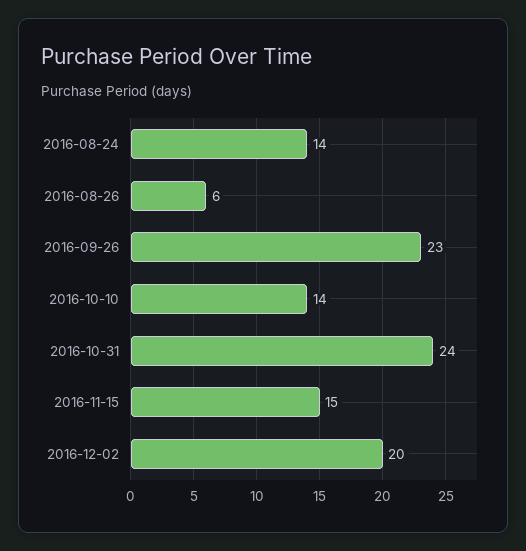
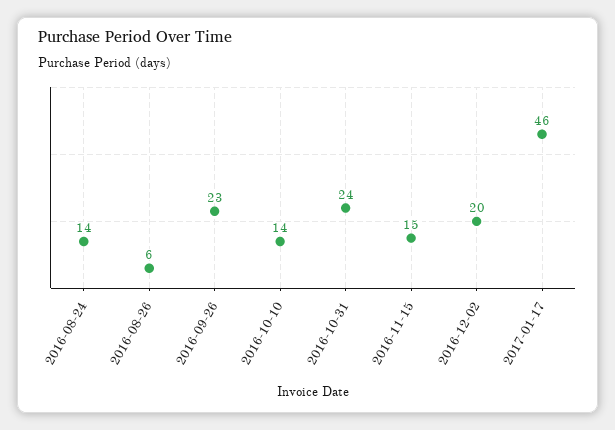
2017-01-17: none -> 46

